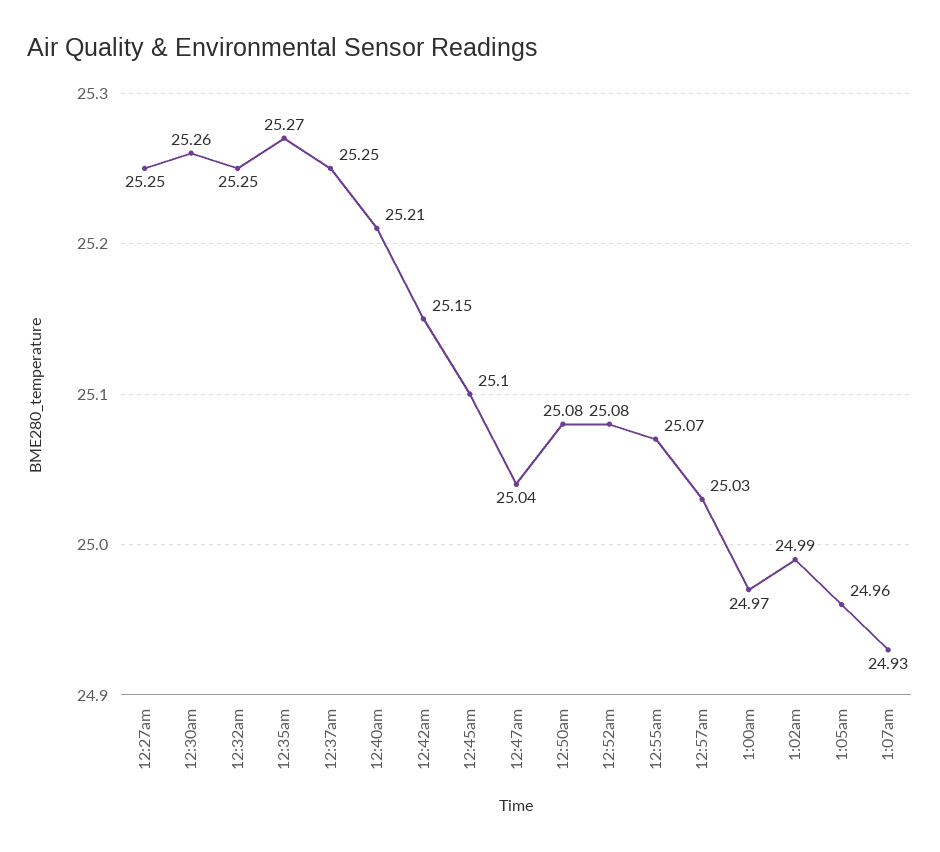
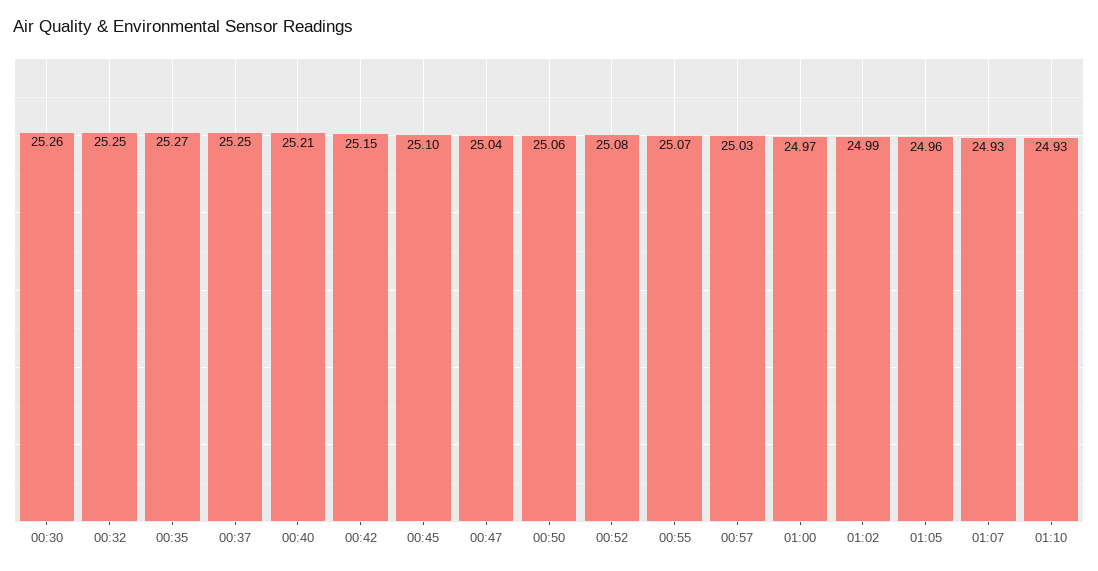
12:27am: 25.25 -> none
12:50am: 25.08 -> 25.06
01:10: none -> 24.93

